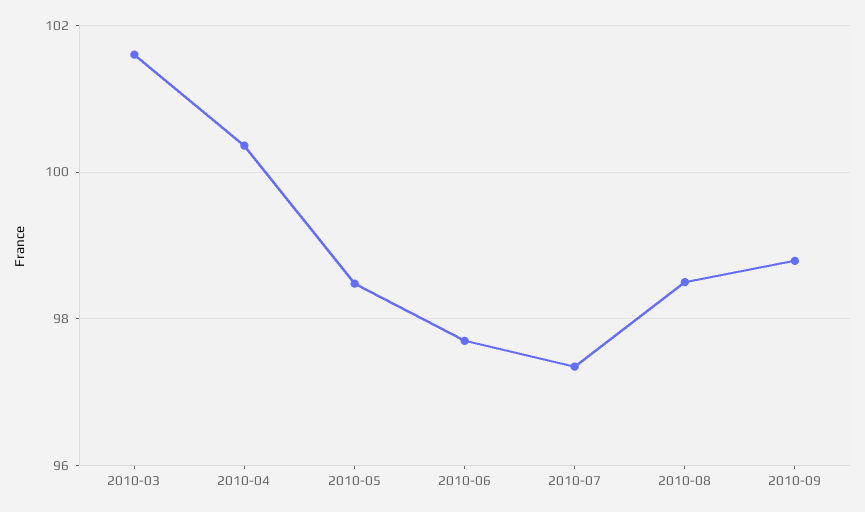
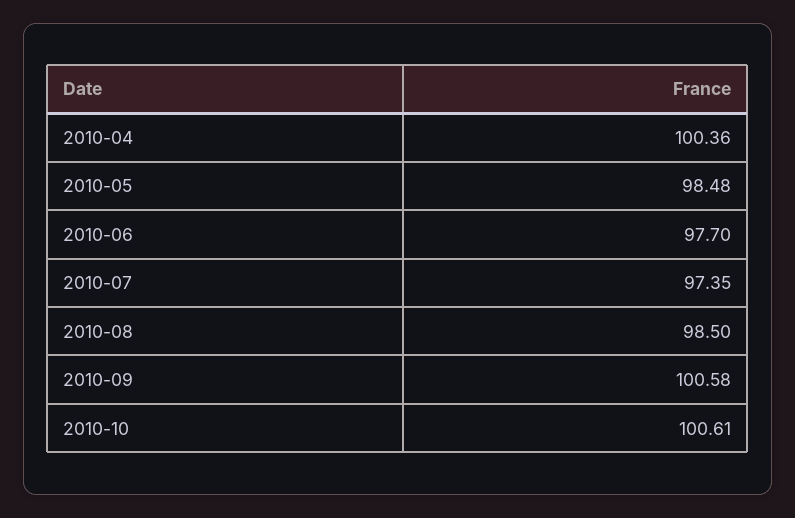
2010-03: 101.6 -> none
2010-09: 98.8 -> 100.58
2010-10: none -> 100.61

